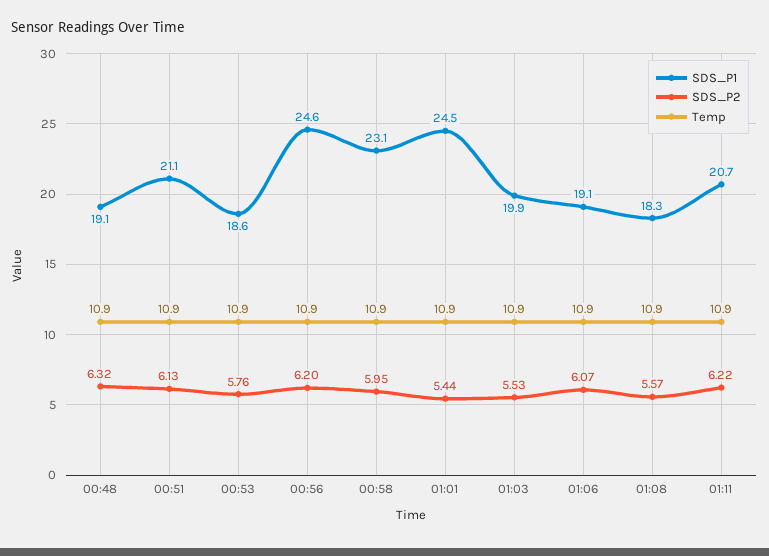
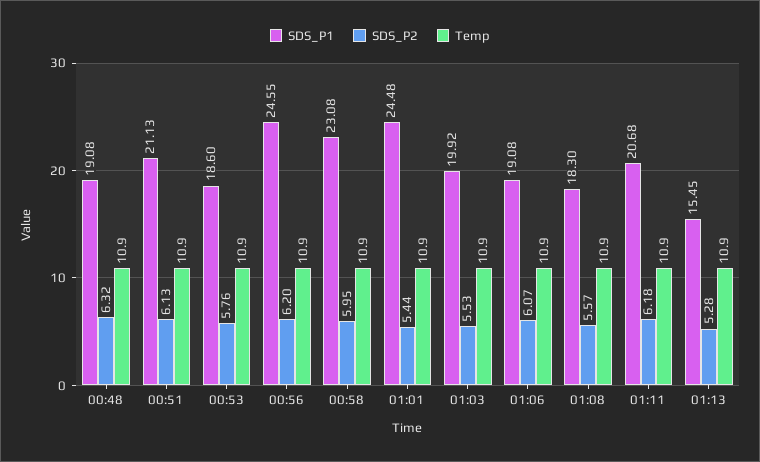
SDS_P2, 01:11: 6.22 -> 6.18
SDS_P1, 01:13: none -> 15.45
SDS_P2, 01:13: none -> 5.28
Temp, 01:13: none -> 10.9

